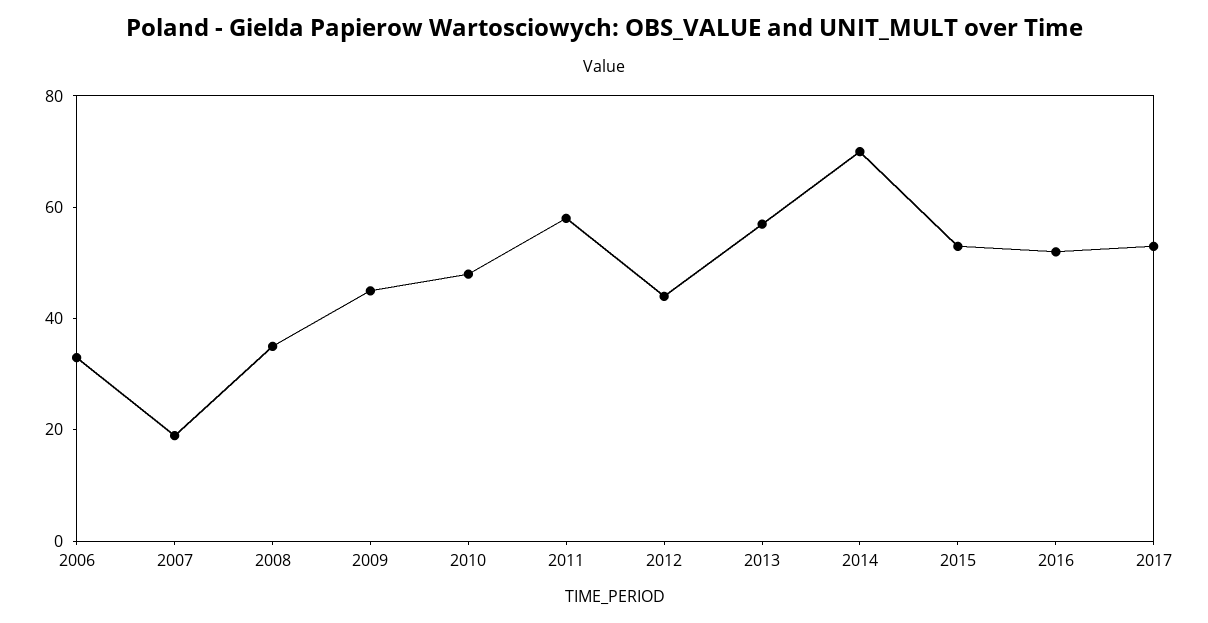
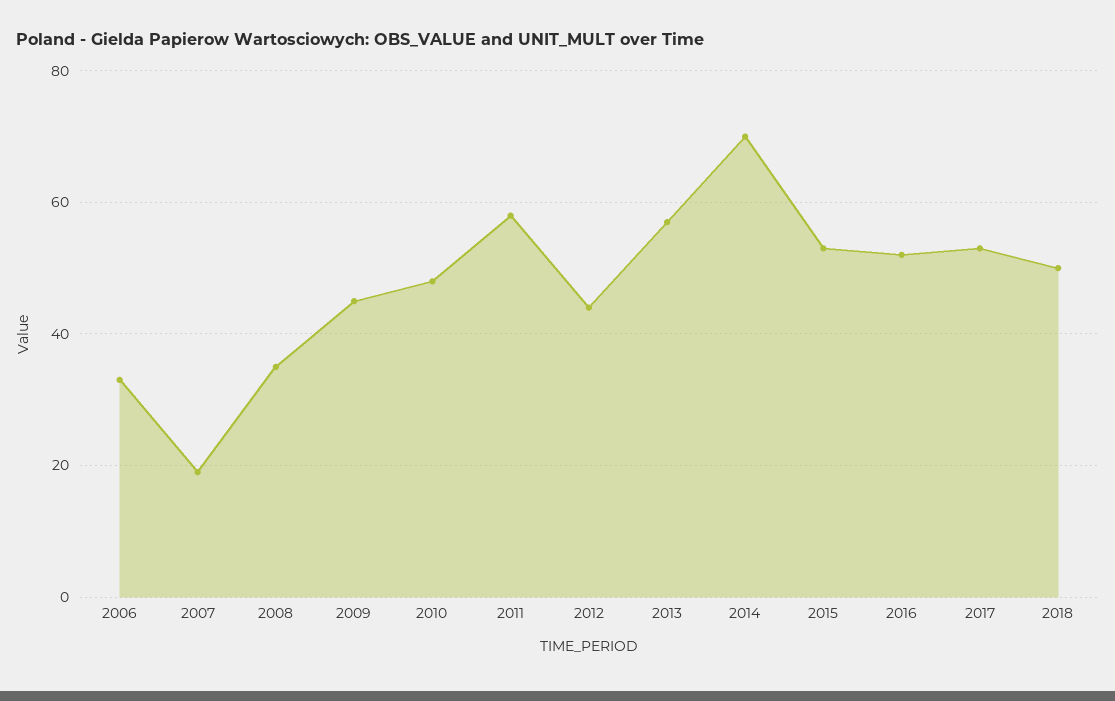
2018: none -> 50

